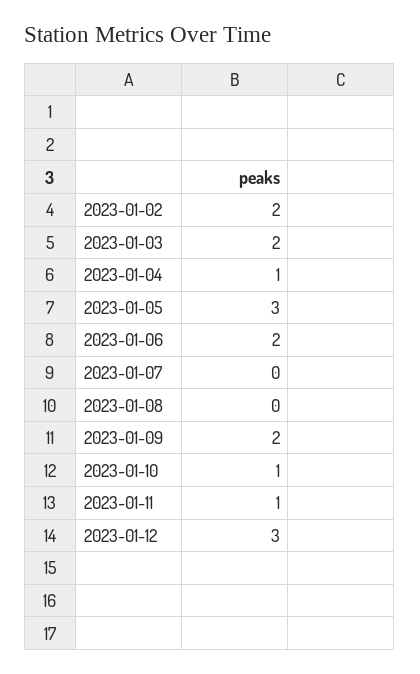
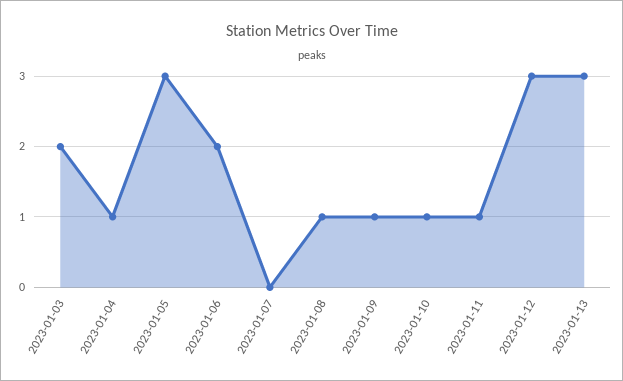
2023-01-02: 2 -> none
2023-01-08: 0 -> 1
2023-01-09: 2 -> 1
2023-01-13: none -> 3

